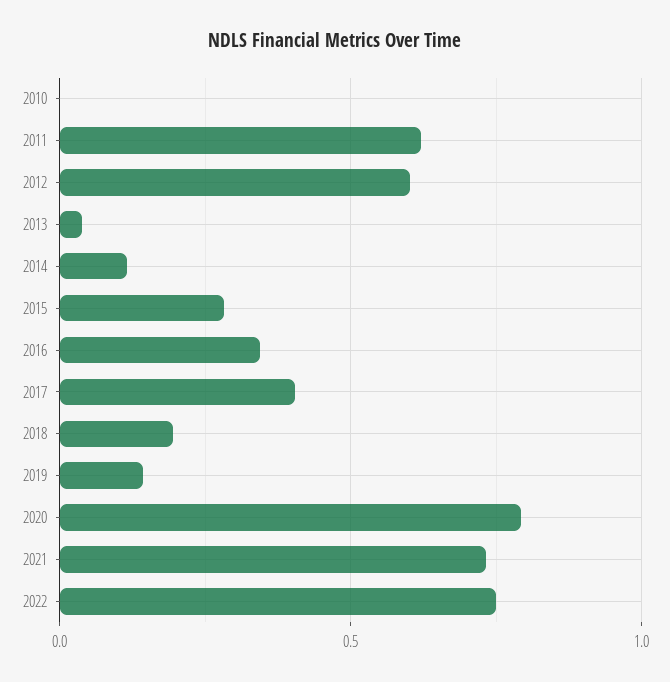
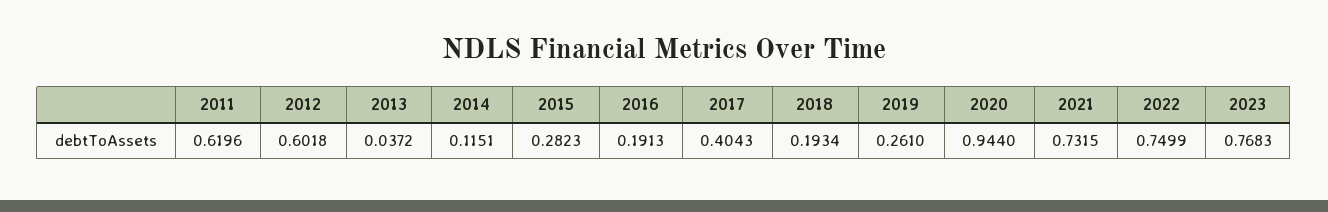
2010: 0 -> none
2016: 0.35 -> 0.1913
2019: 0.15 -> 0.261
2020: 0.8 -> 0.944
2023: none -> 0.7683

